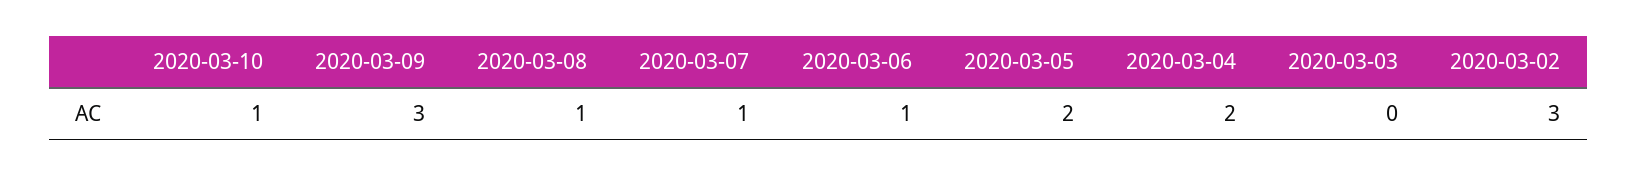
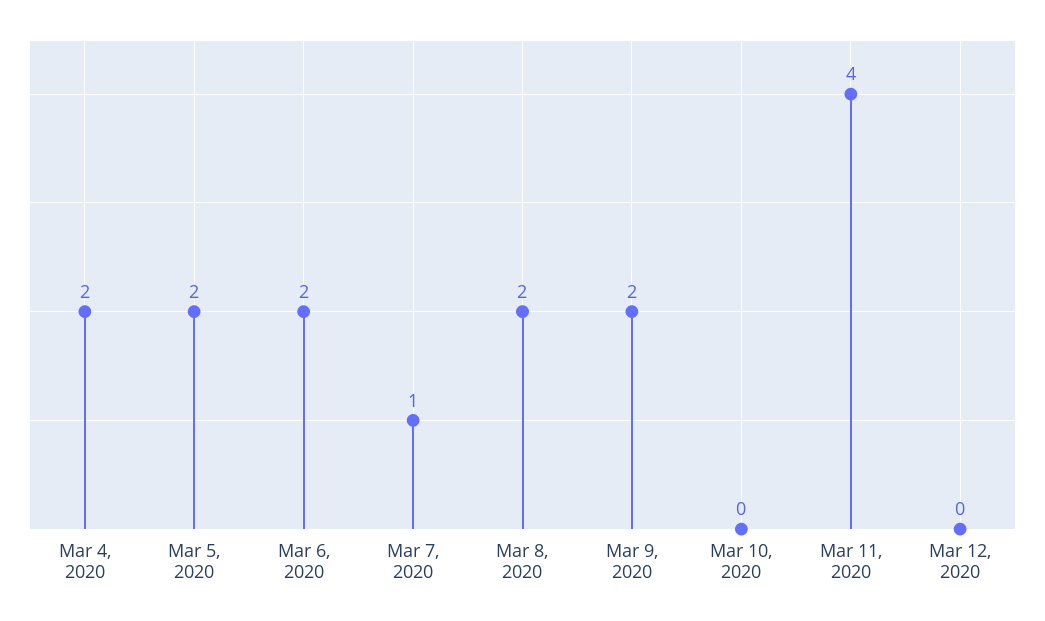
2020-03-10: 1 -> 0
2020-03-09: 3 -> 2
2020-03-08: 1 -> 2
2020-03-06: 1 -> 2
2020-03-03: 0 -> none
2020-03-02: 3 -> none
Mar 11, 2020: none -> 4
Mar 12, 2020: none -> 0

